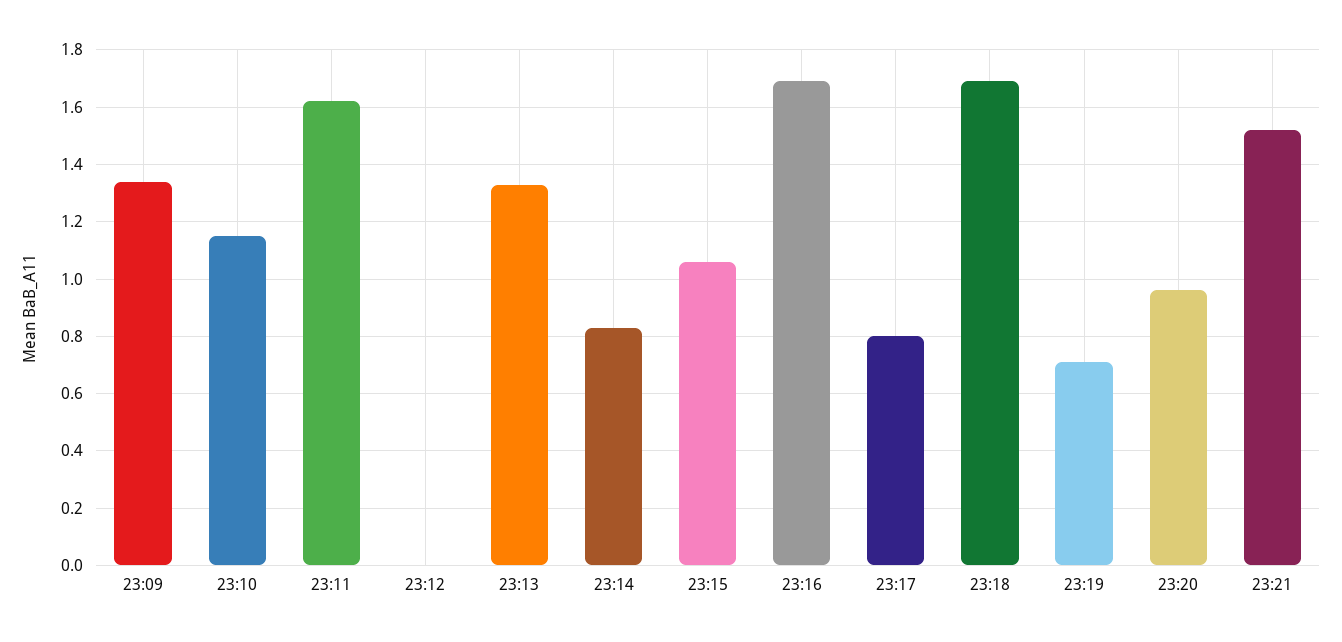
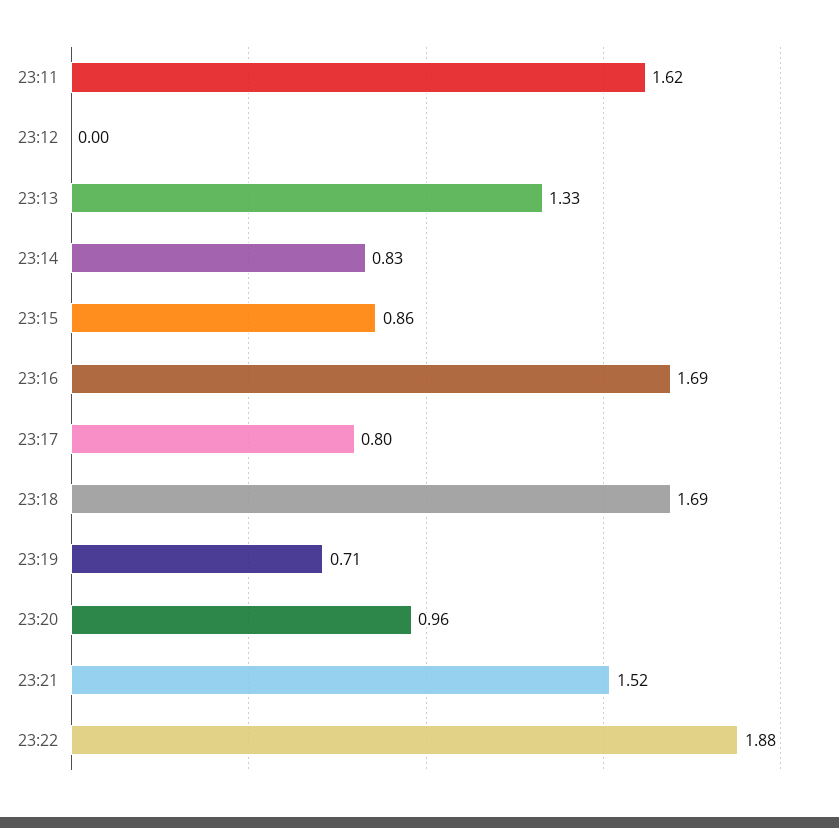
23:09: 1.35 -> none
23:10: 1.15 -> none
23:15: 1.05 -> 0.86
23:22: none -> 1.88

